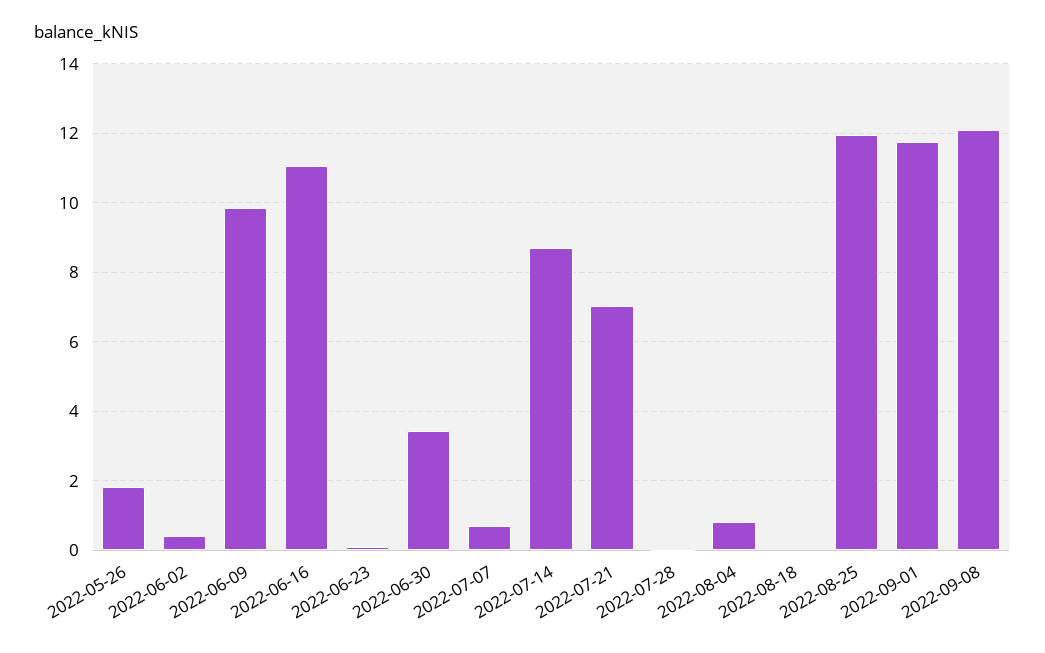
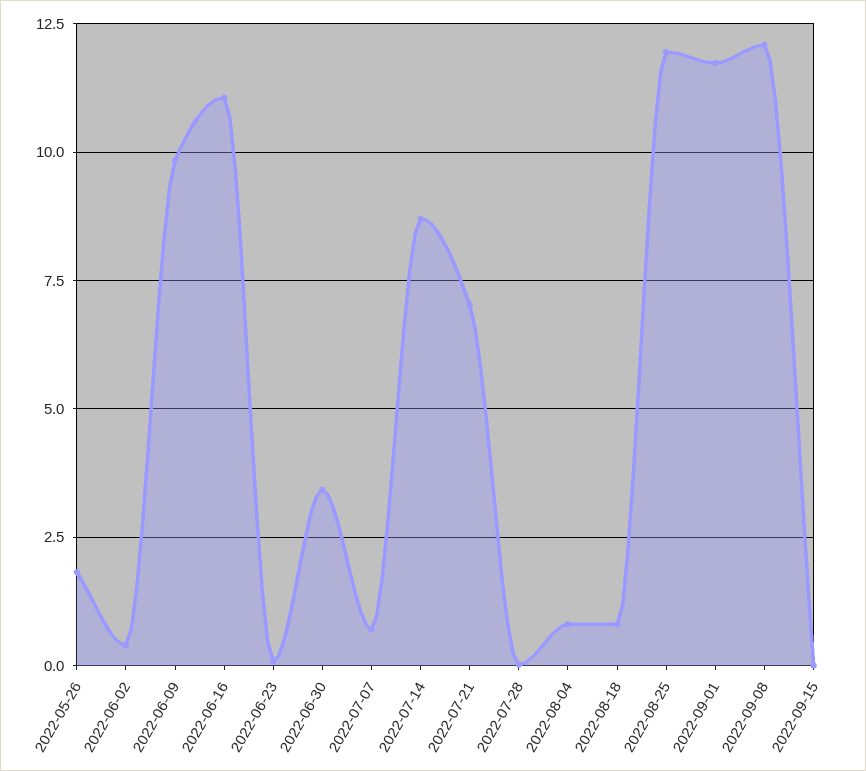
2022-08-18: 0 -> 0.75
2022-09-15: none -> 0

